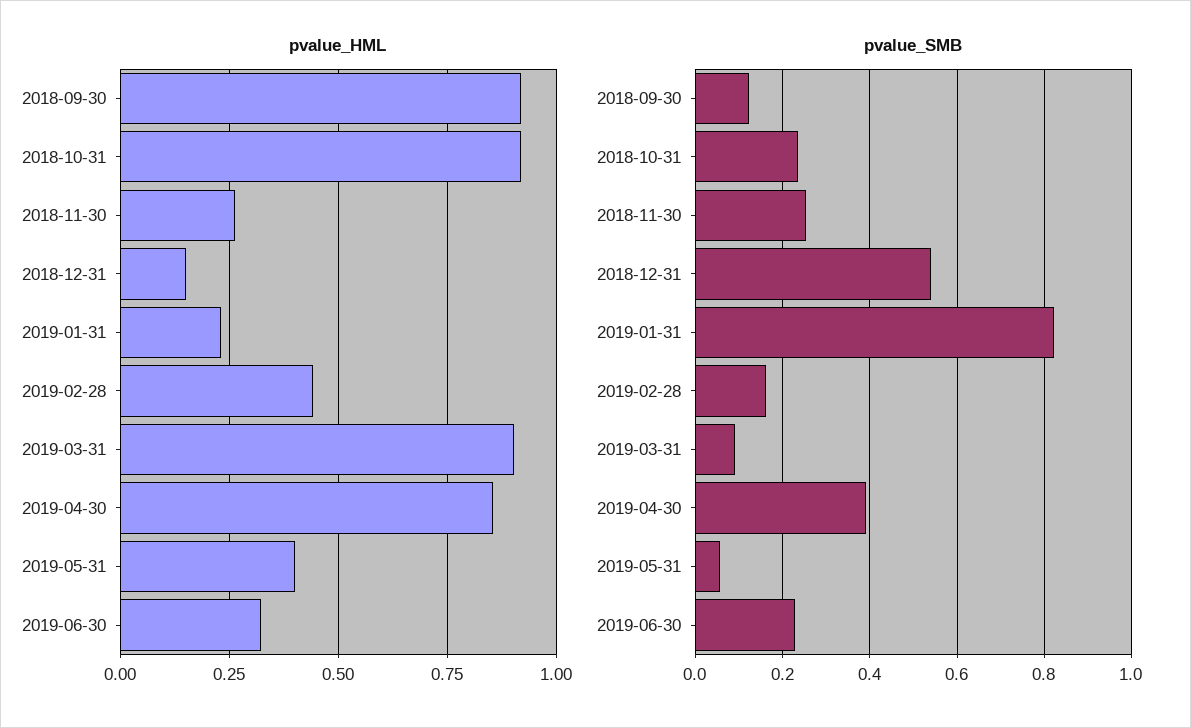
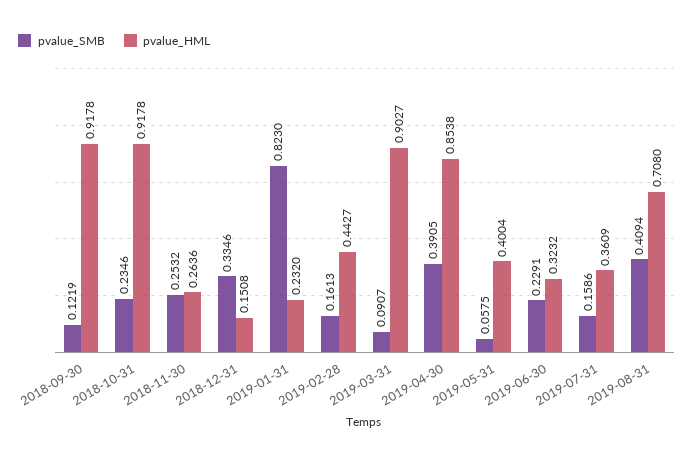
pvalue_SMB, 2018-12-31: 0.54 -> 0.3346
pvalue_SMB, 2019-07-31: none -> 0.1586
pvalue_HML, 2019-07-31: none -> 0.3609
pvalue_SMB, 2019-08-31: none -> 0.4094
pvalue_HML, 2019-08-31: none -> 0.708

